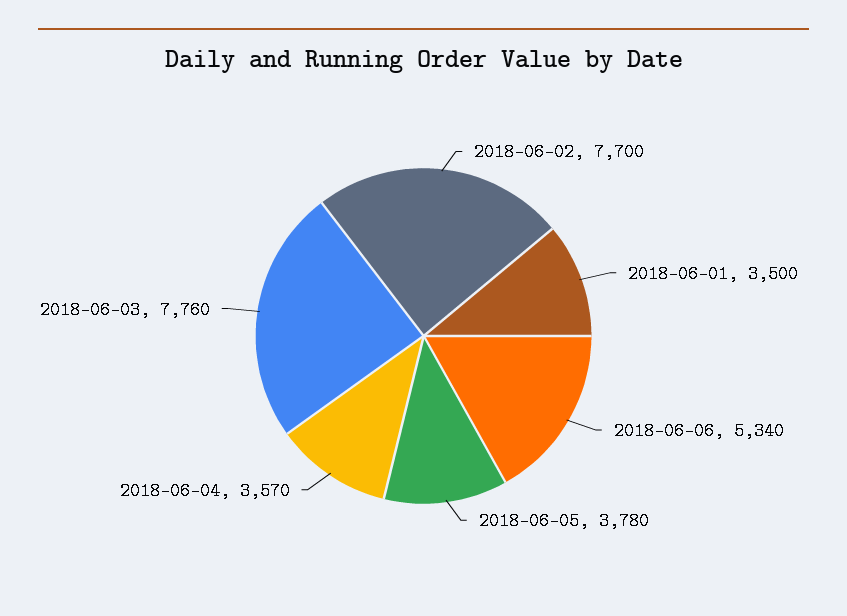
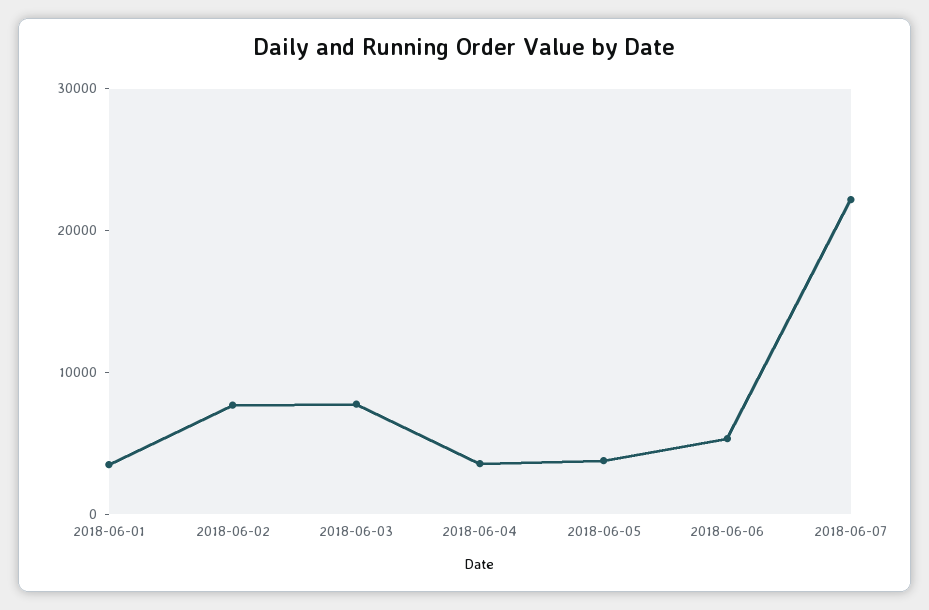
2018-06-07: none -> 22000

